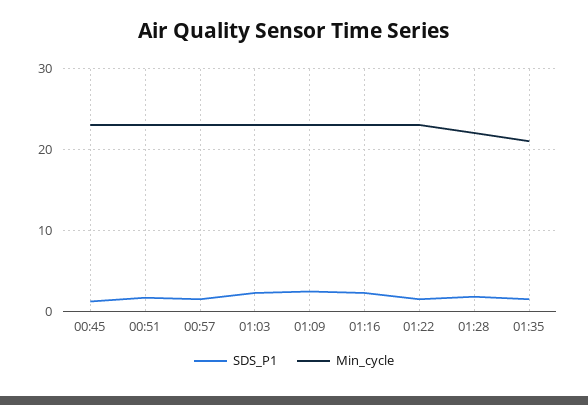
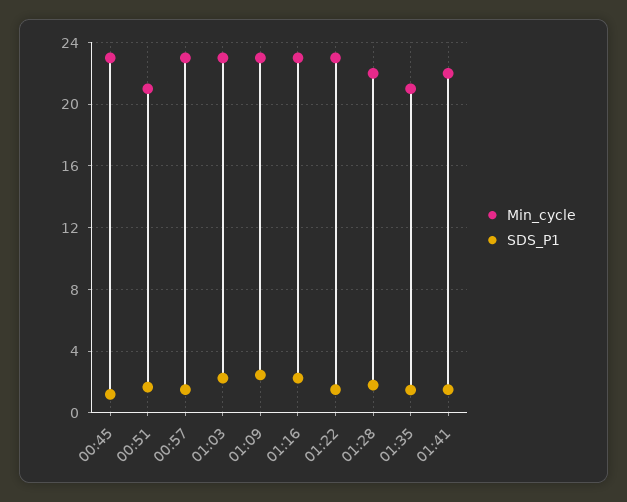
Min_cycle, 00:51: 23 -> 21
Min_cycle, 01:41: none -> 22
SDS_P1, 01:41: none -> 1.5

